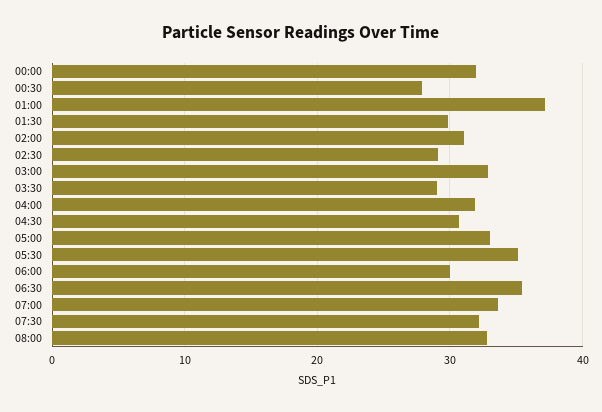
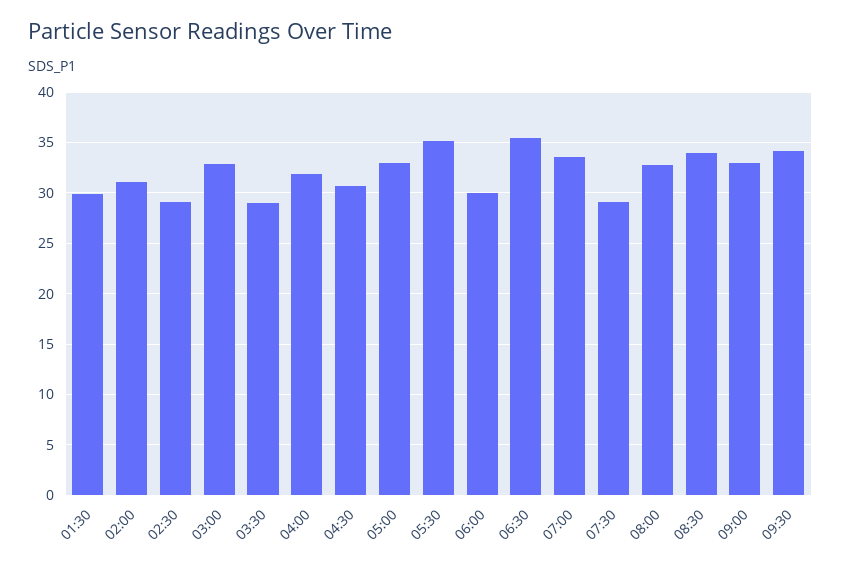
00:00: 32 -> none
00:30: 28 -> none
01:00: 37 -> none
07:30: 32 -> 29
08:30: none -> 34
09:00: none -> 33
09:30: none -> 34

